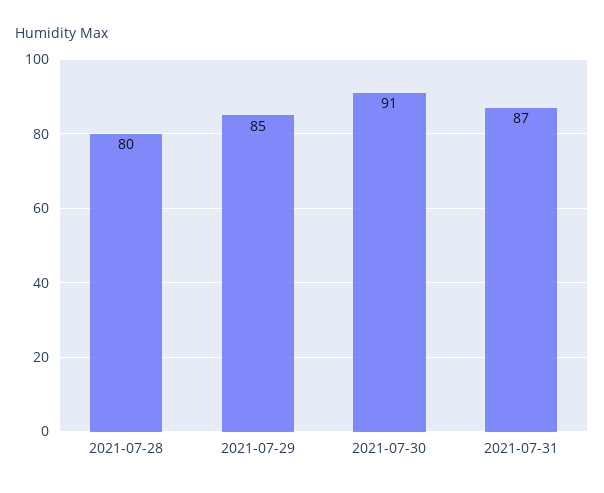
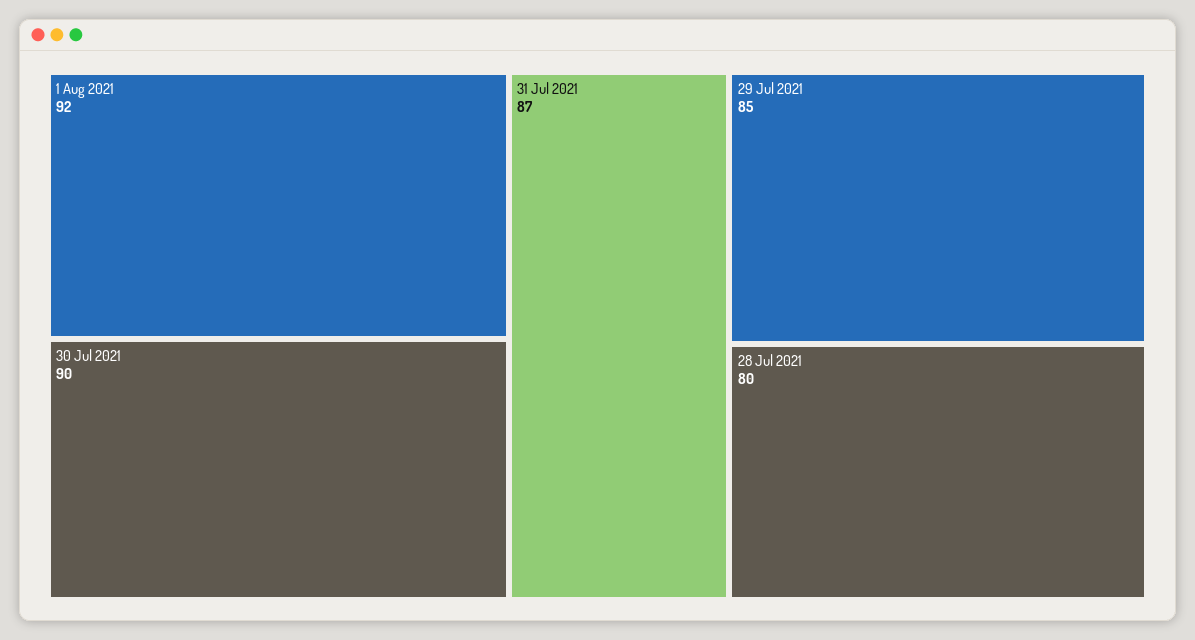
2021-07-30: 91 -> 90
1 Aug 2021: none -> 92

